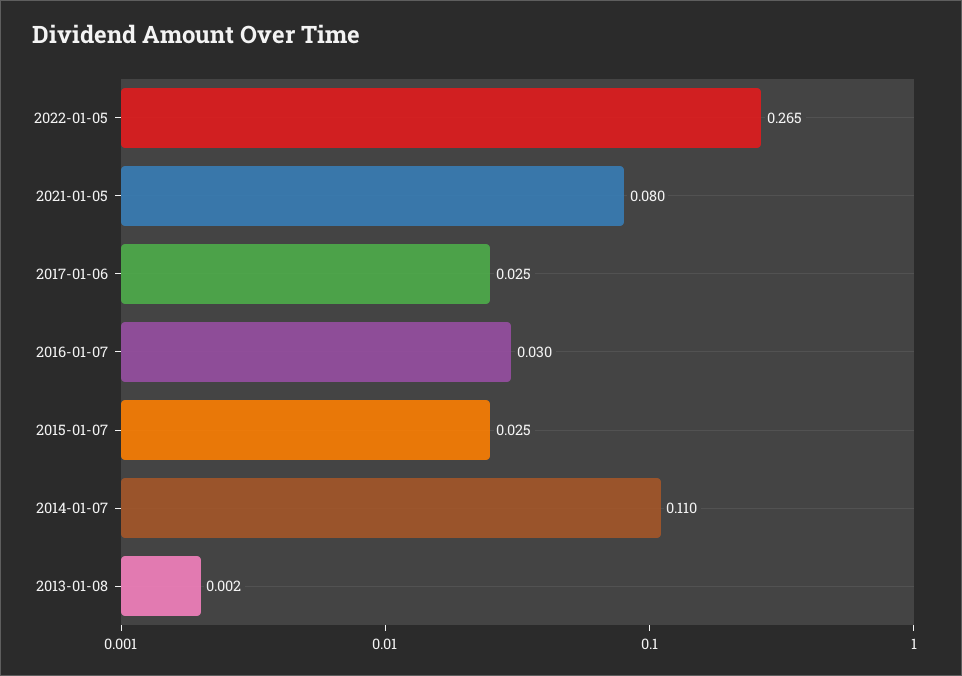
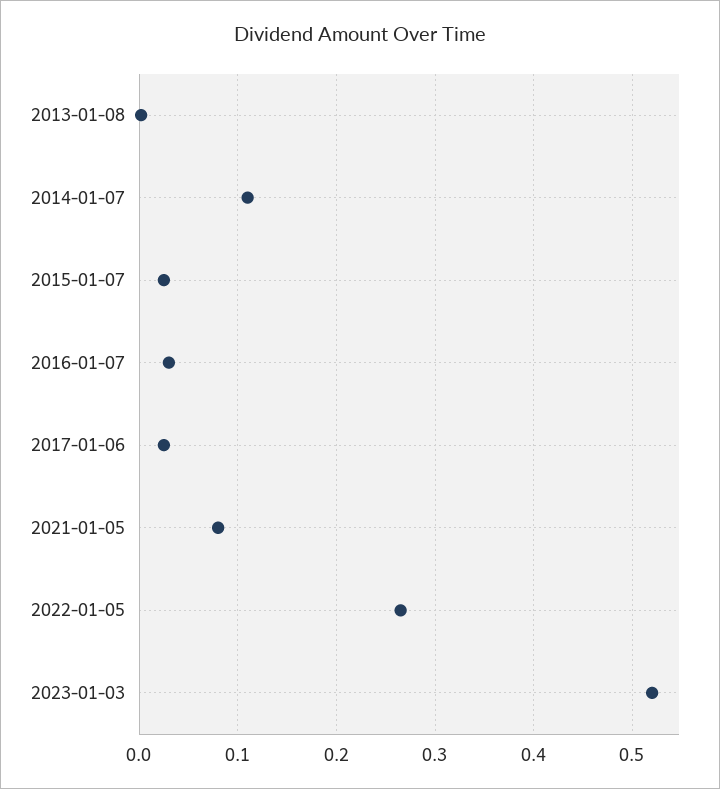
2023-01-03: none -> 0.52

